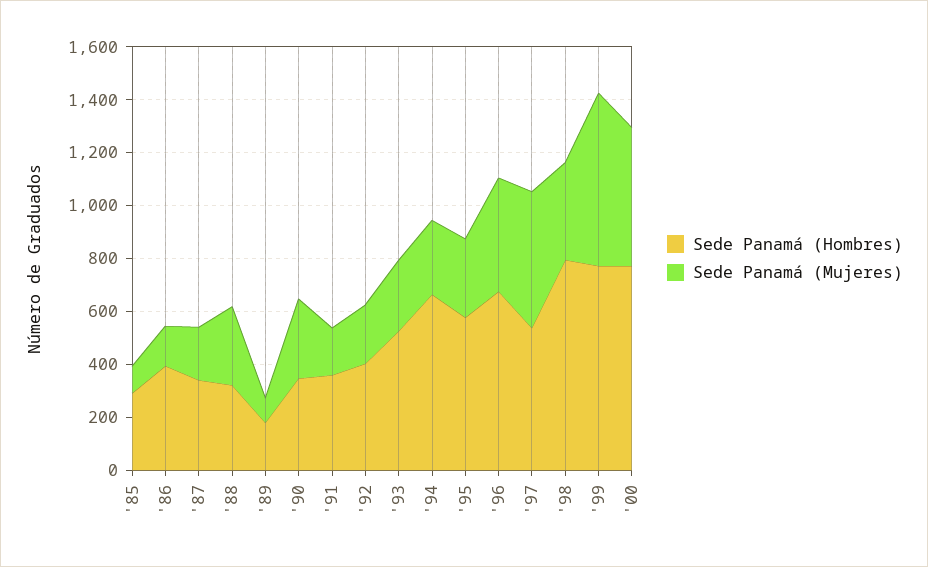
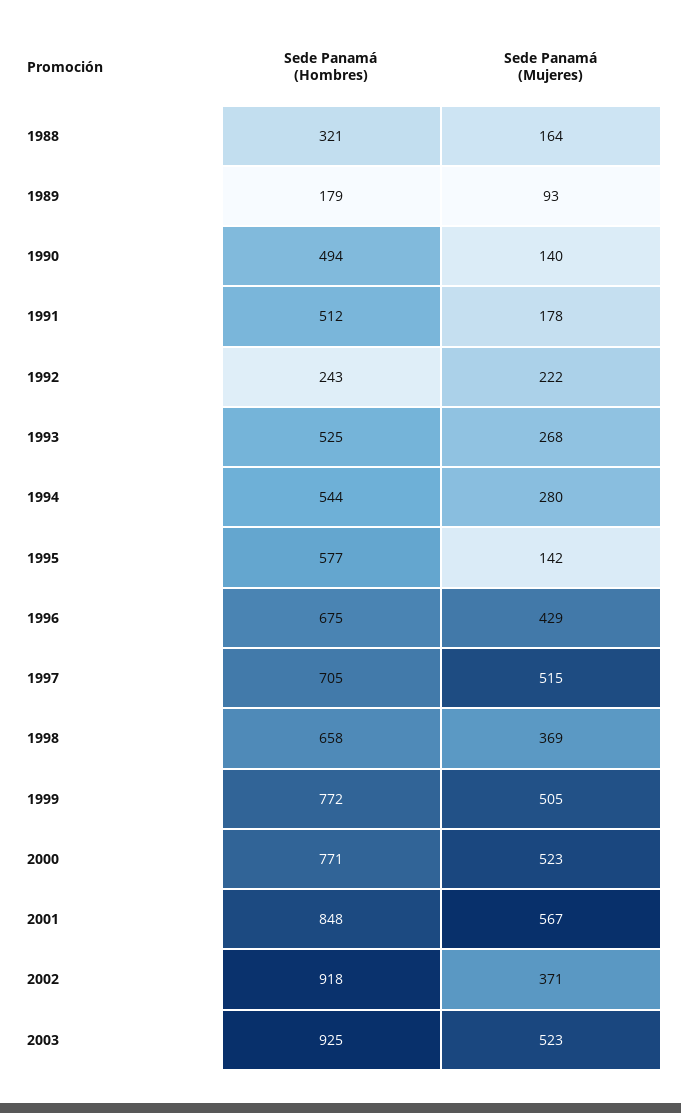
Sede Panamá (Hombres), '85: 300 -> none
Sede Panamá (Mujeres), '85: 100 -> none
Sede Panamá (Hombres), '86: 400 -> none
Sede Panamá (Mujeres), '86: 150 -> none
Sede Panamá (Hombres), '87: 350 -> none
Sede Panamá (Mujeres), '87: 200 -> none
Sede Panamá (Mujeres), '88: 300 -> 164
Sede Panamá (Hombres), '90: 350 -> 494
Sede Panamá (Mujeres), '90: 300 -> 140
Sede Panamá (Hombres), '91: 350 -> 512
Sede Panamá (Hombres), '92: 400 -> 243
Sede Panamá (Hombres), '94: 650 -> 544
Sede Panamá (Mujeres), '95: 300 -> 142
Sede Panamá (Hombres), '97: 550 -> 705
Sede Panamá (Hombres), '98: 800 -> 658
Sede Panamá (Mujeres), '99: 650 -> 505
Sede Panamá (Hombres), 2001: none -> 848
Sede Panamá (Mujeres), 2001: none -> 567
Sede Panamá (Hombres), 2002: none -> 918
Sede Panamá (Mujeres), 2002: none -> 371
Sede Panamá (Hombres), 2003: none -> 925
Sede Panamá (Mujeres), 2003: none -> 523

